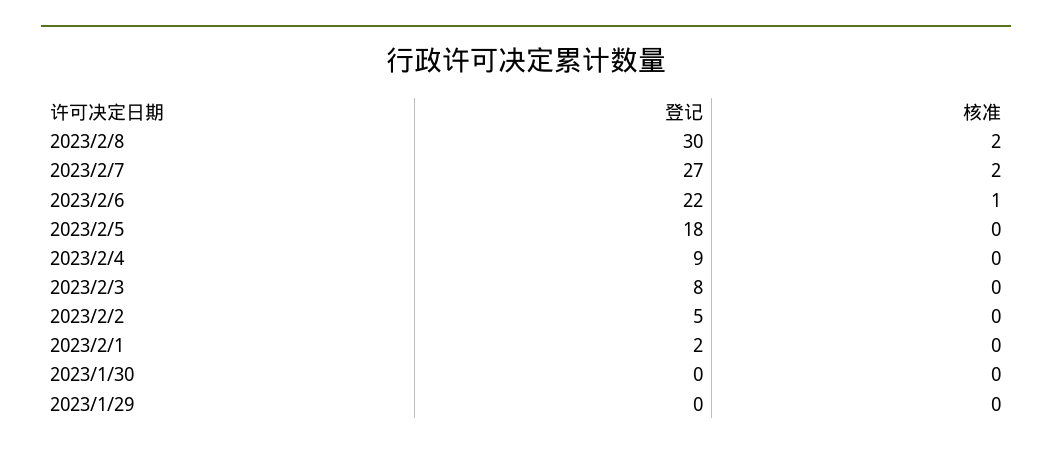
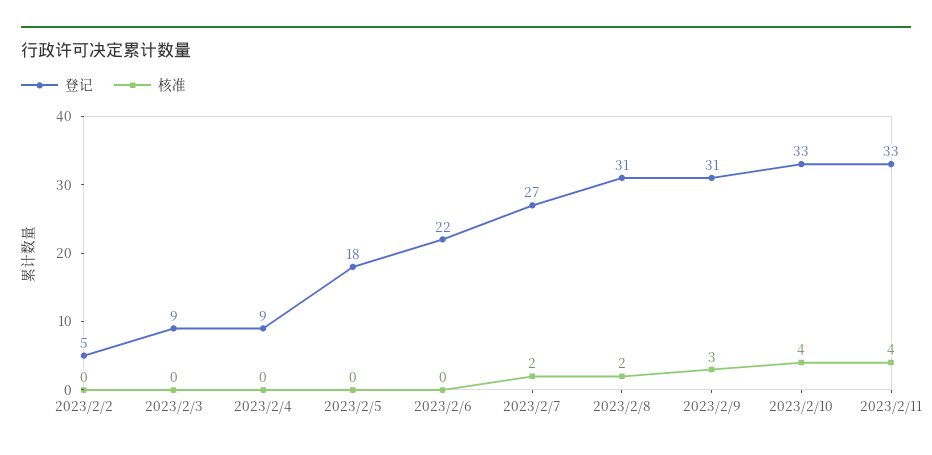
登记, 2023/2/8: 30 -> 31
核准, 2023/2/6: 1 -> 0
登记, 2023/2/3: 8 -> 9
登记, 2023/2/1: 2 -> none
核准, 2023/2/1: 0 -> none
登记, 2023/1/30: 0 -> none
核准, 2023/1/30: 0 -> none
登记, 2023/1/29: 0 -> none
核准, 2023/1/29: 0 -> none
登记, 2023/2/9: none -> 31
核准, 2023/2/9: none -> 3
登记, 2023/2/10: none -> 33
核准, 2023/2/10: none -> 4
登记, 2023/2/11: none -> 33
核准, 2023/2/11: none -> 4

